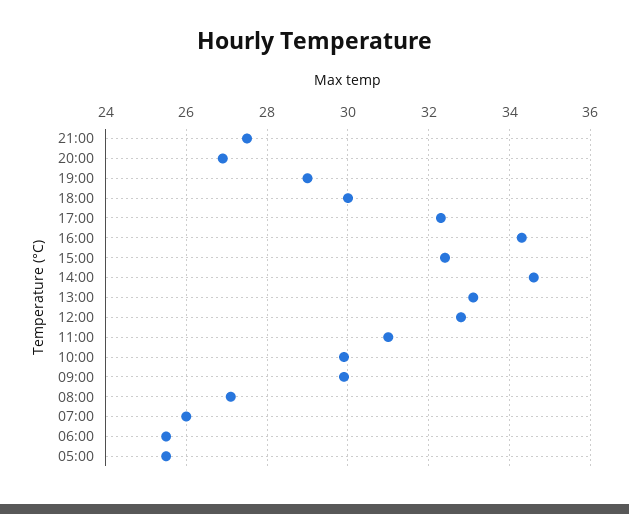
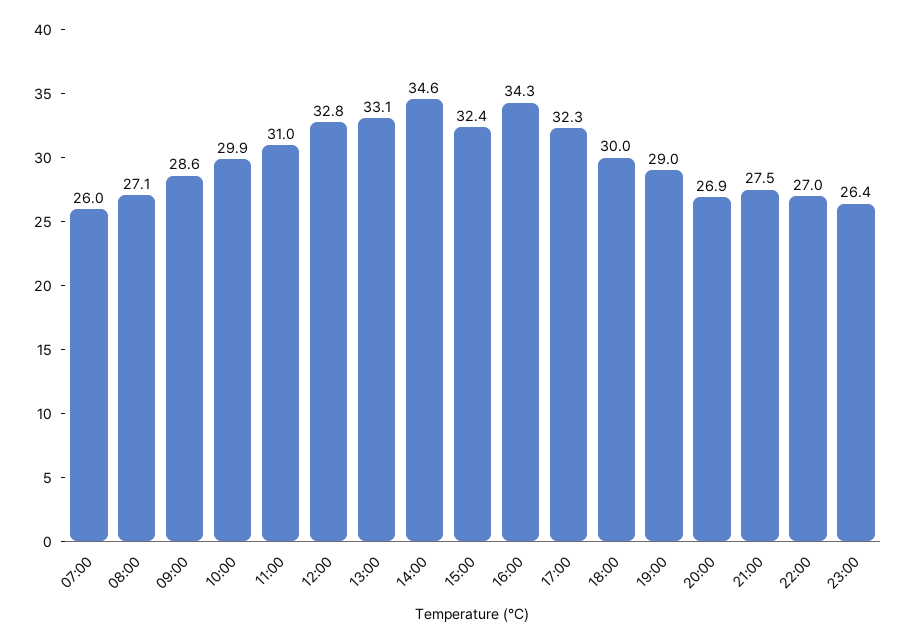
09:00: 30 -> 28.6
06:00: 25.5 -> none
05:00: 25.5 -> none
22:00: none -> 27
23:00: none -> 26.4

